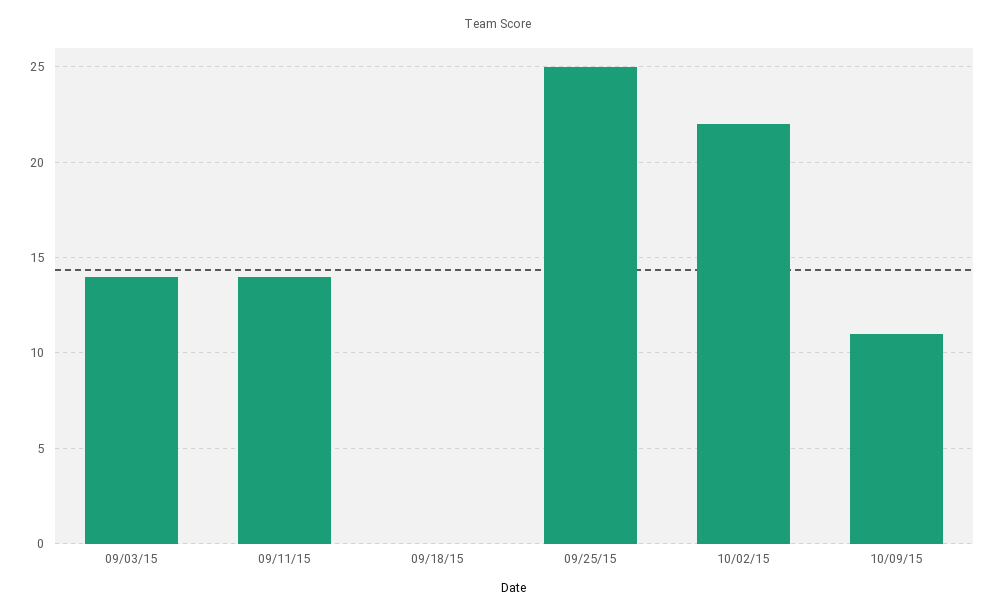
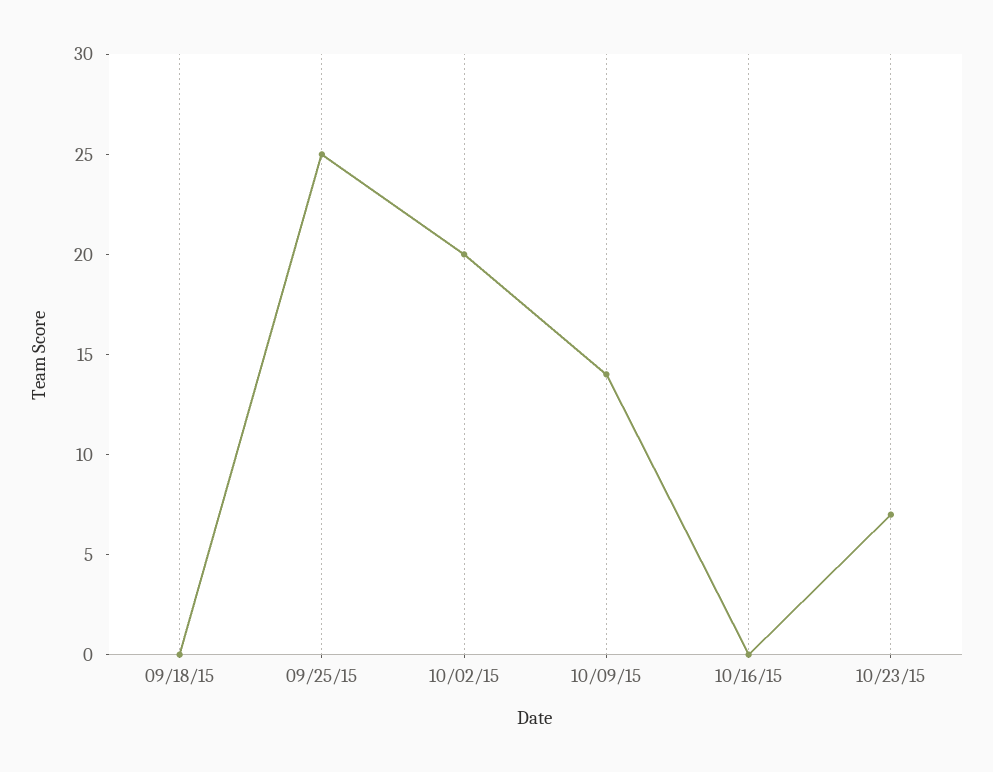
09/03/15: 14 -> none
09/11/15: 14 -> none
10/02/15: 22 -> 20
10/09/15: 11 -> 14
10/16/15: none -> 0
10/23/15: none -> 7

